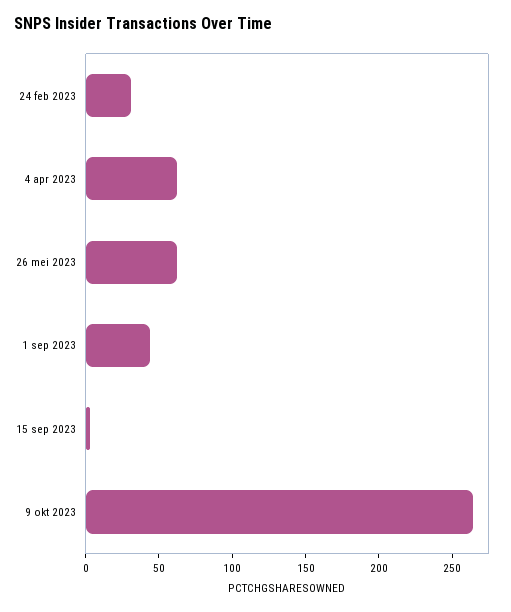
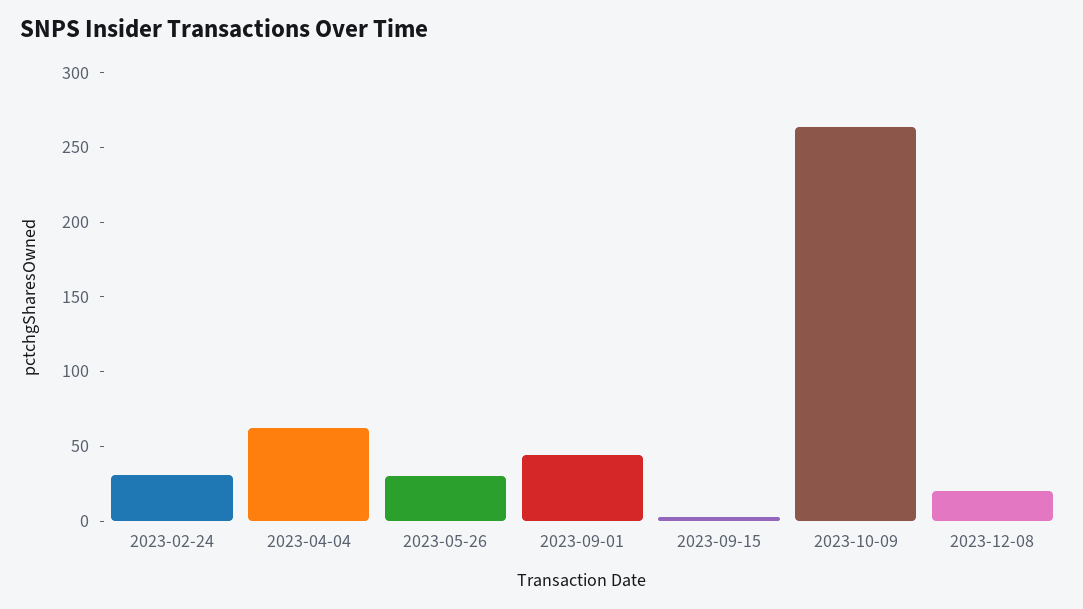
26 mei 2023: 60 -> 30
2023-12-08: none -> 20

